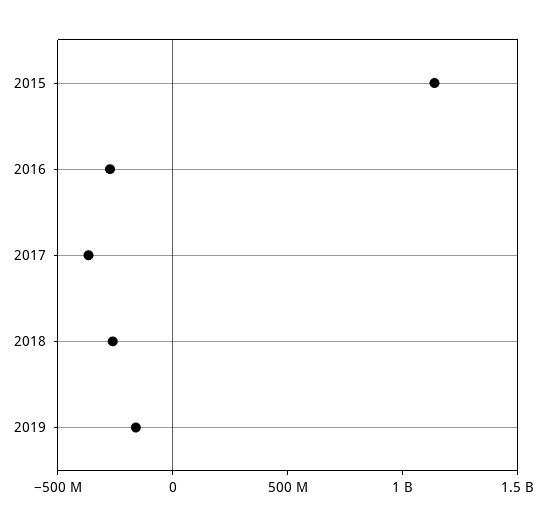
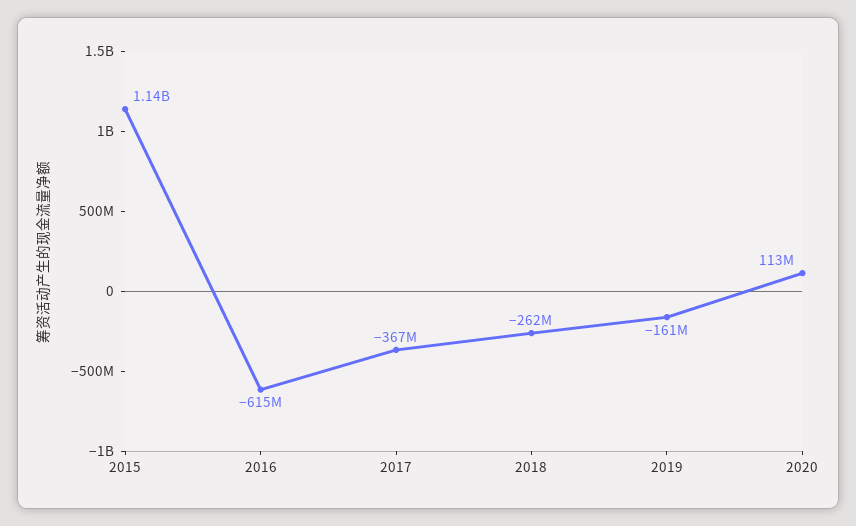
2016: -300000000 -> -615000000
2020: none -> 113000000

